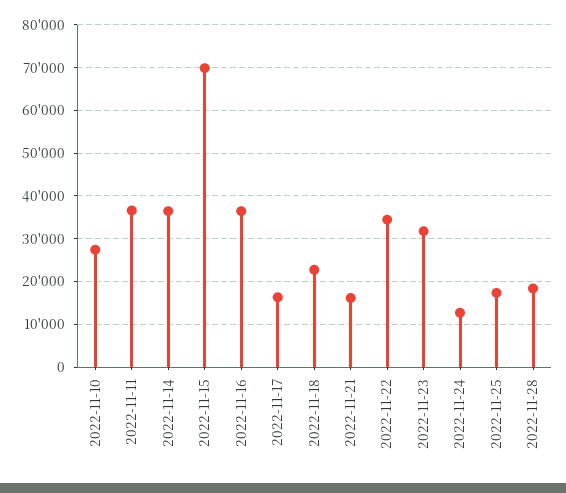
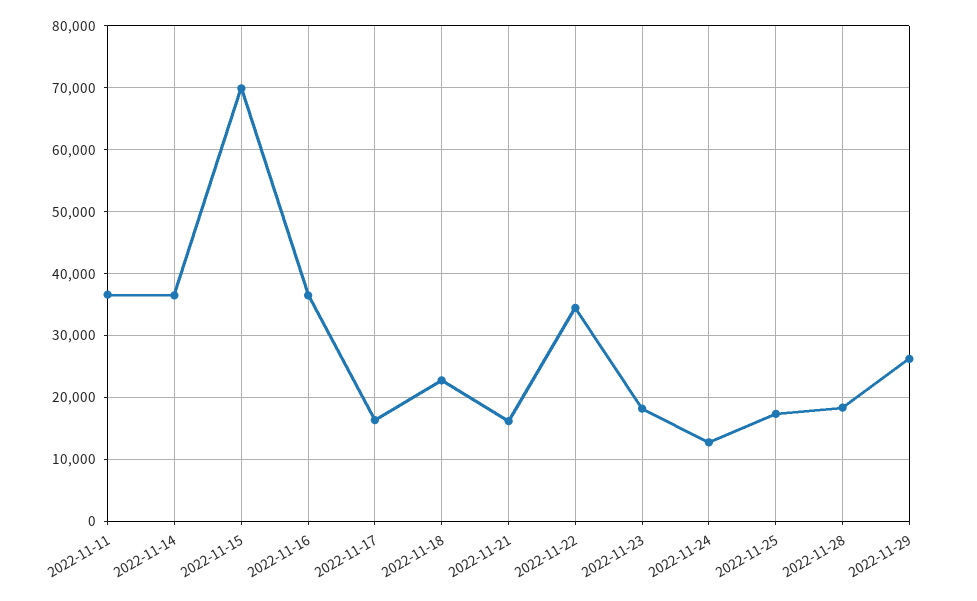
2022-11-10: 28000 -> none
2022-11-23: 32000 -> 18000
2022-11-29: none -> 26000

